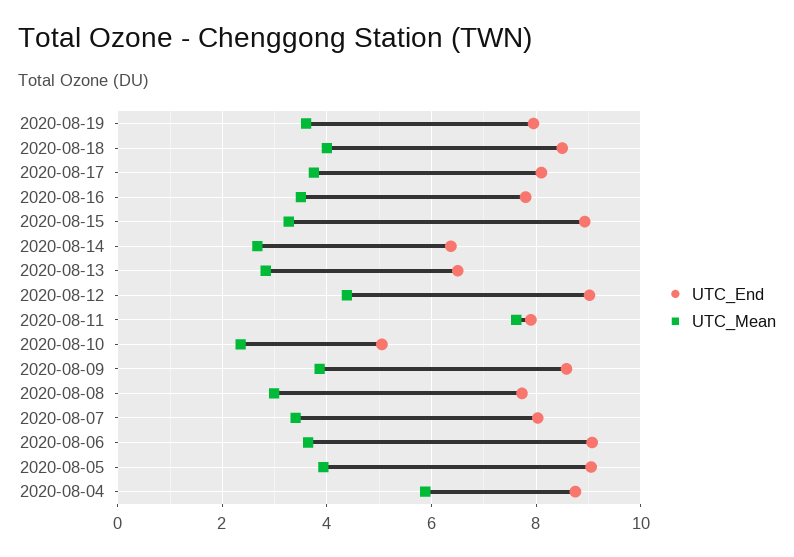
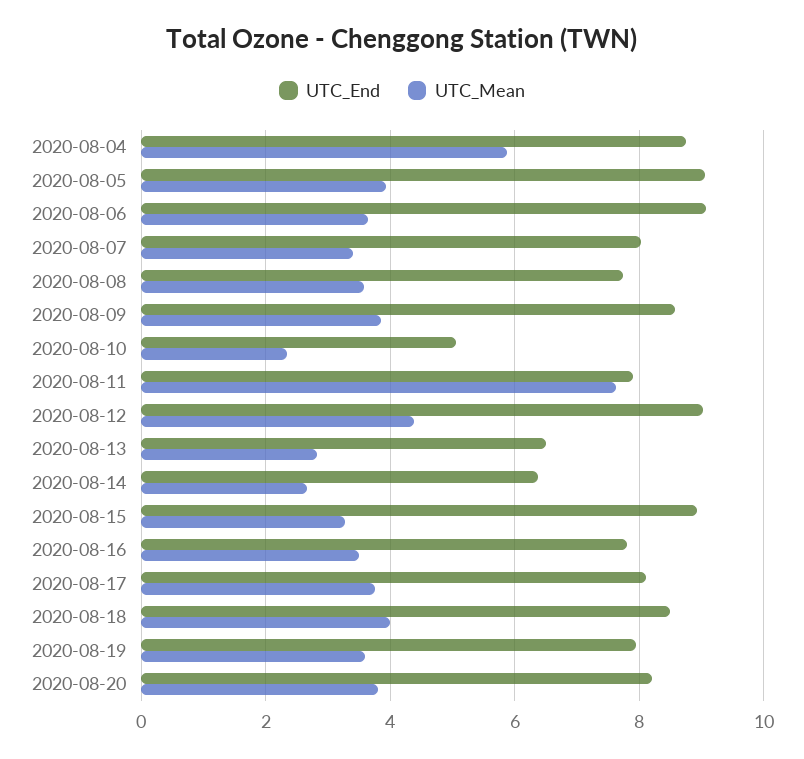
UTC_Mean, 2020-08-08: 3 -> 3.6
UTC_End, 2020-08-20: none -> 8.2
UTC_Mean, 2020-08-20: none -> 3.8

